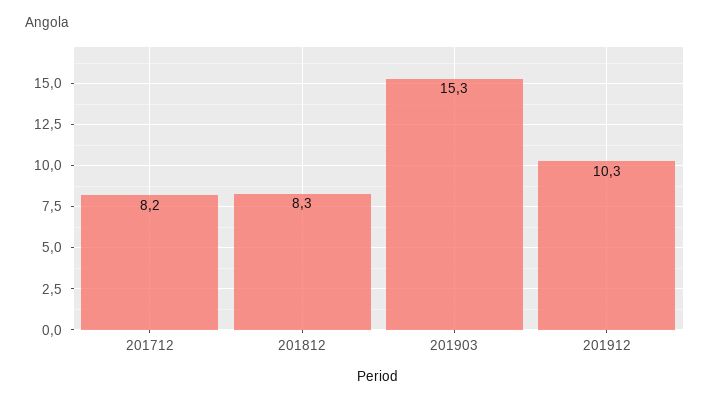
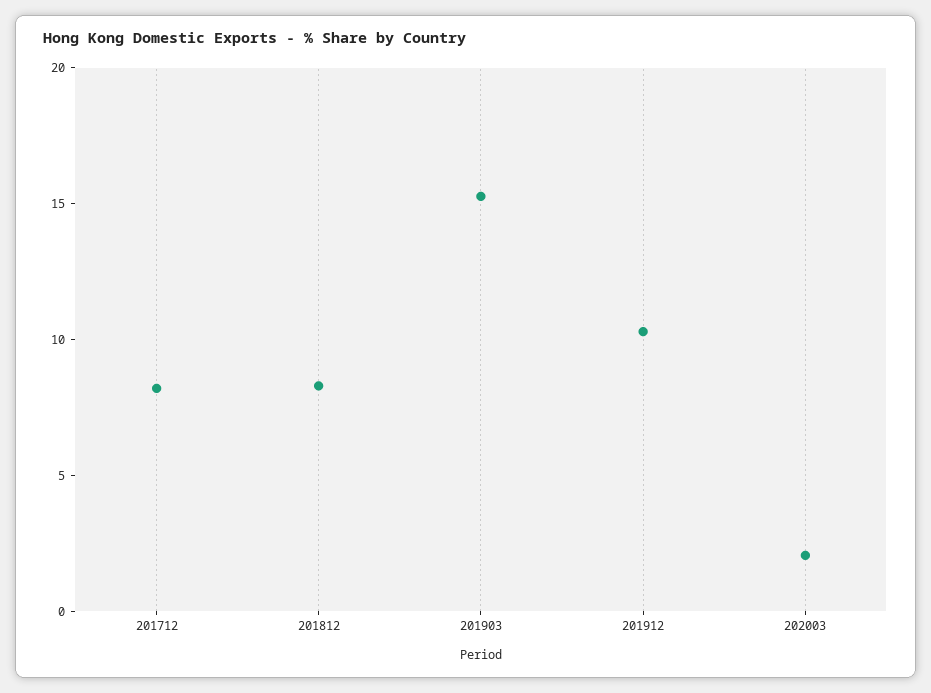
202003: none -> 2

